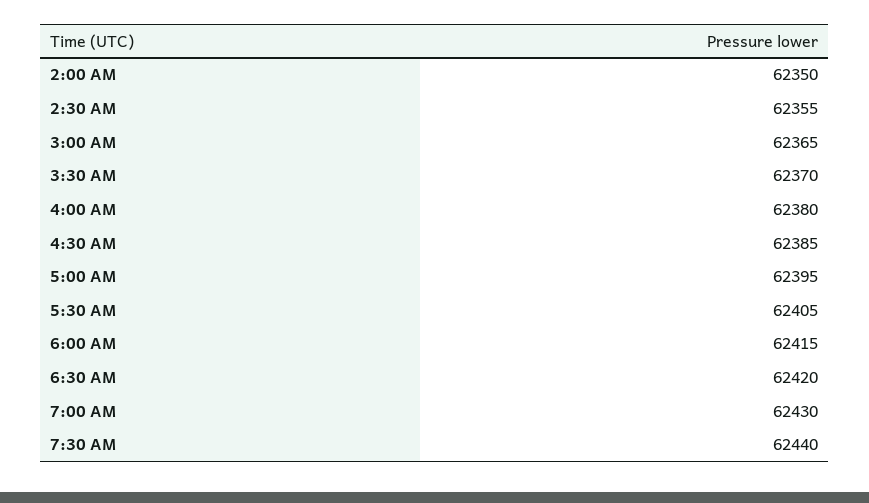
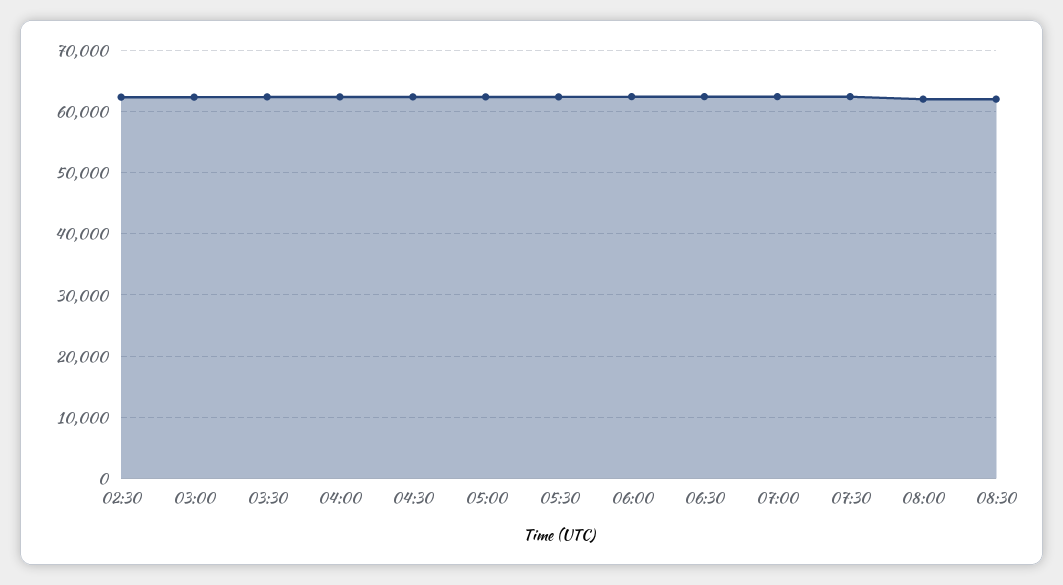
2:00 AM: 62350 -> none
08:00: none -> 62000
08:30: none -> 62000

